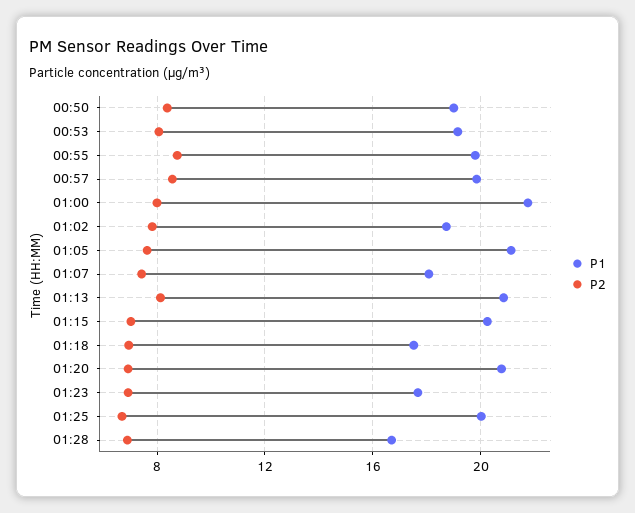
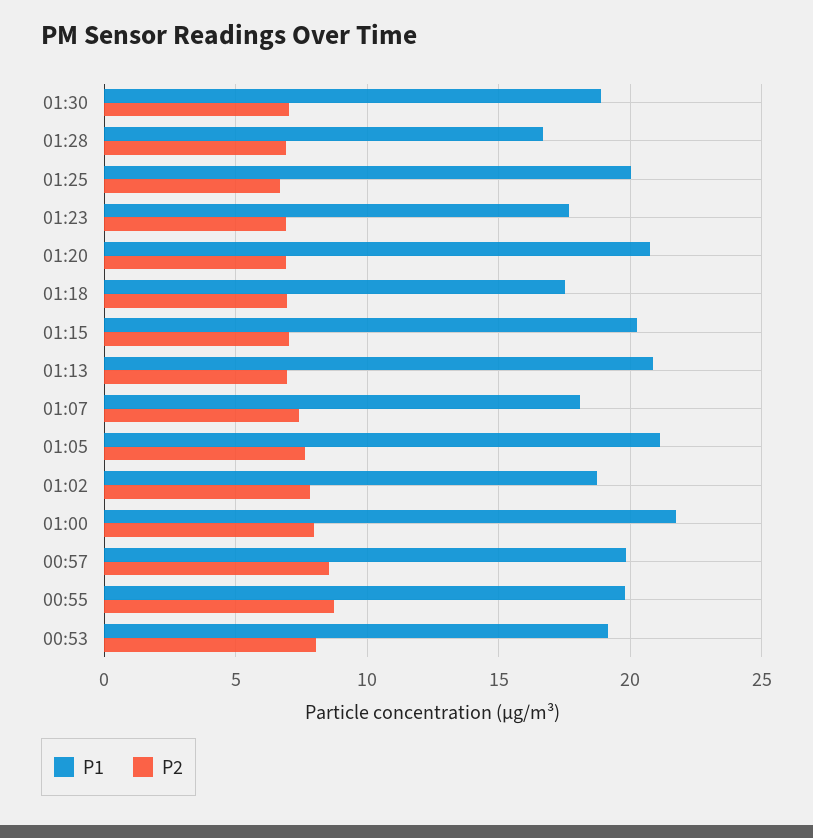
P1, 00:50: 19 -> none
P2, 00:50: 8.5 -> none
P2, 01:13: 8 -> 7
P1, 01:30: none -> 19
P2, 01:30: none -> 7

